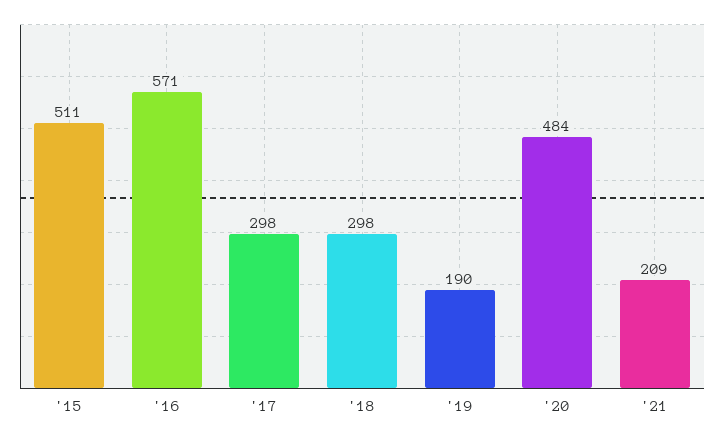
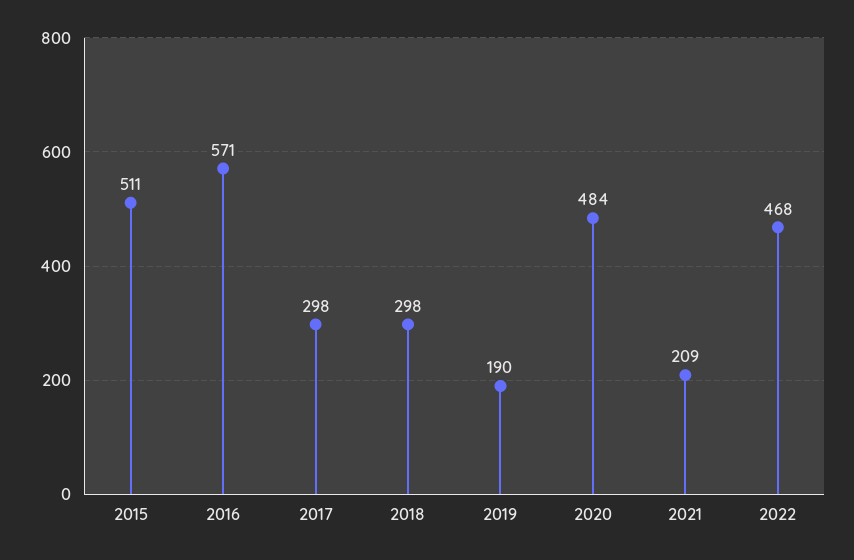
2022: none -> 468

